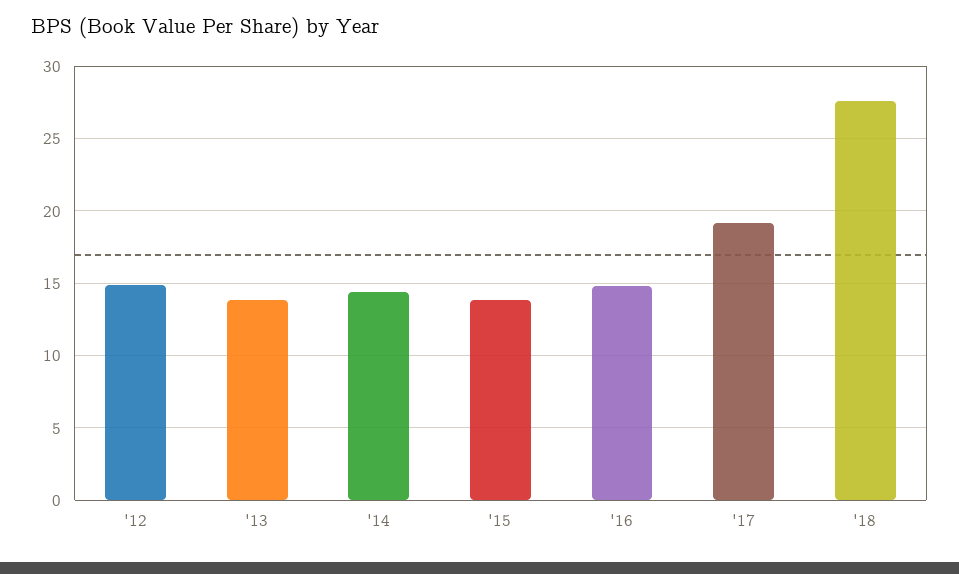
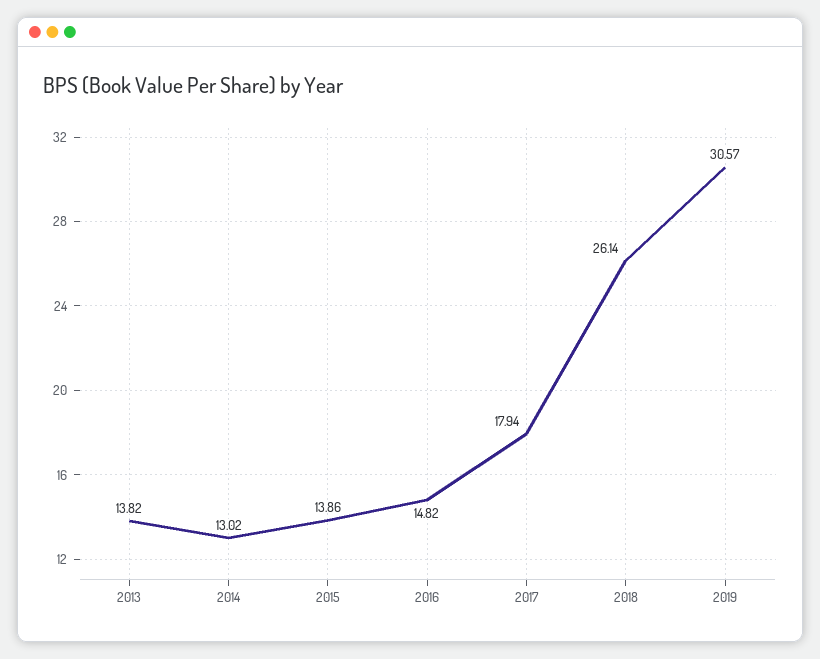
'12: 15 -> none
'14: 14.5 -> 13.02
'17: 19 -> 17.94
'18: 27.5 -> 26.14
2019: none -> 30.57

